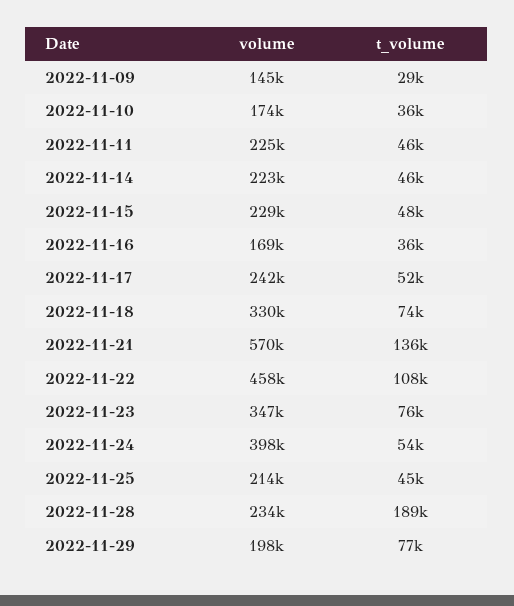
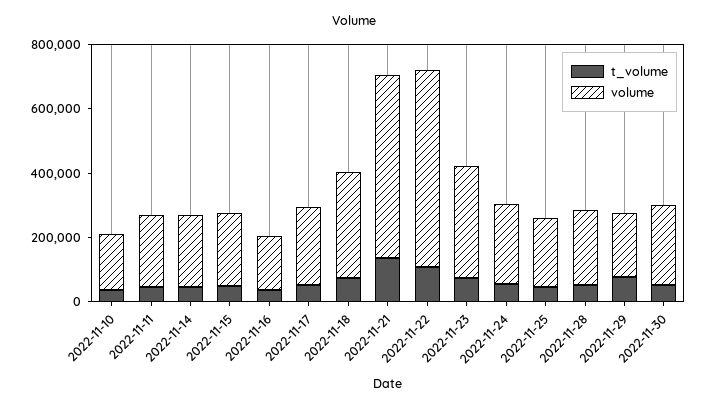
volume, 2022-11-09: 145000 -> none
t_volume, 2022-11-09: 29000 -> none
volume, 2022-11-22: 458000 -> 600000
volume, 2022-11-24: 398000 -> 250000
t_volume, 2022-11-28: 189000 -> 50000
t_volume, 2022-11-30: none -> 50000
volume, 2022-11-30: none -> 250000

